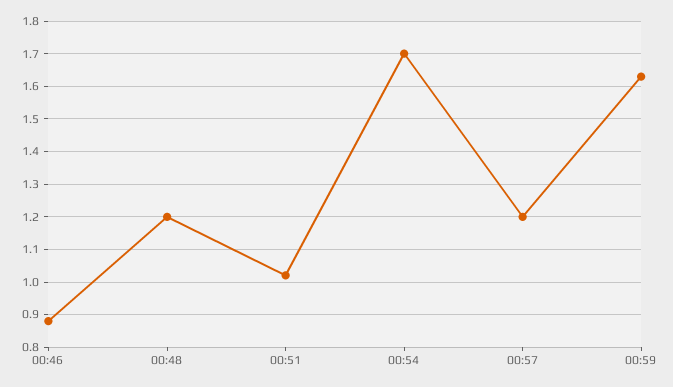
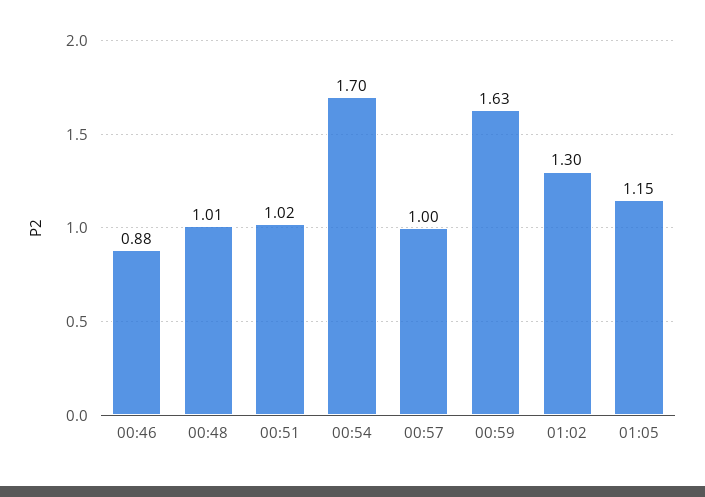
00:48: 1.2 -> 1.01
00:57: 1.2 -> 1
01:02: none -> 1.3
01:05: none -> 1.15

